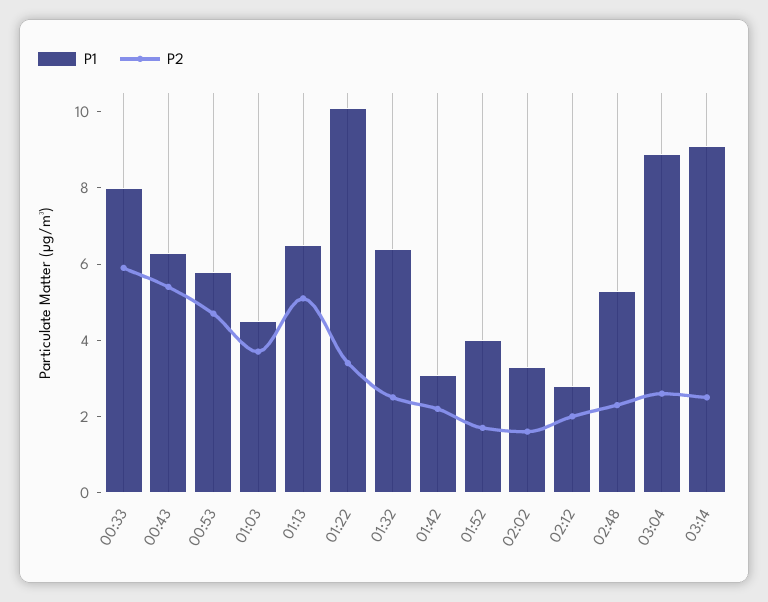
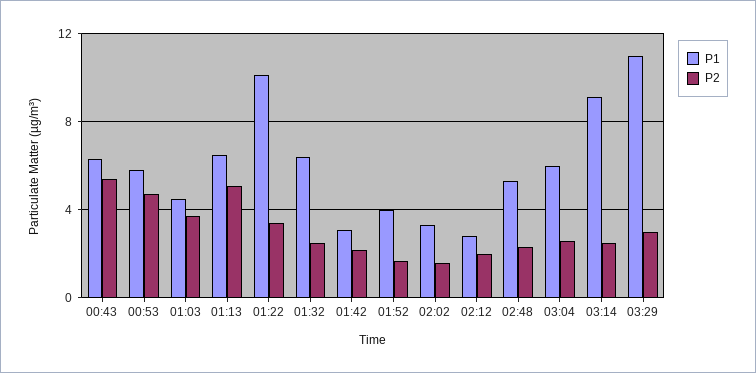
P1, 00:33: 8 -> none
P2, 00:33: 6 -> none
P1, 03:04: 9 -> 6
P1, 03:29: none -> 11
P2, 03:29: none -> 3

